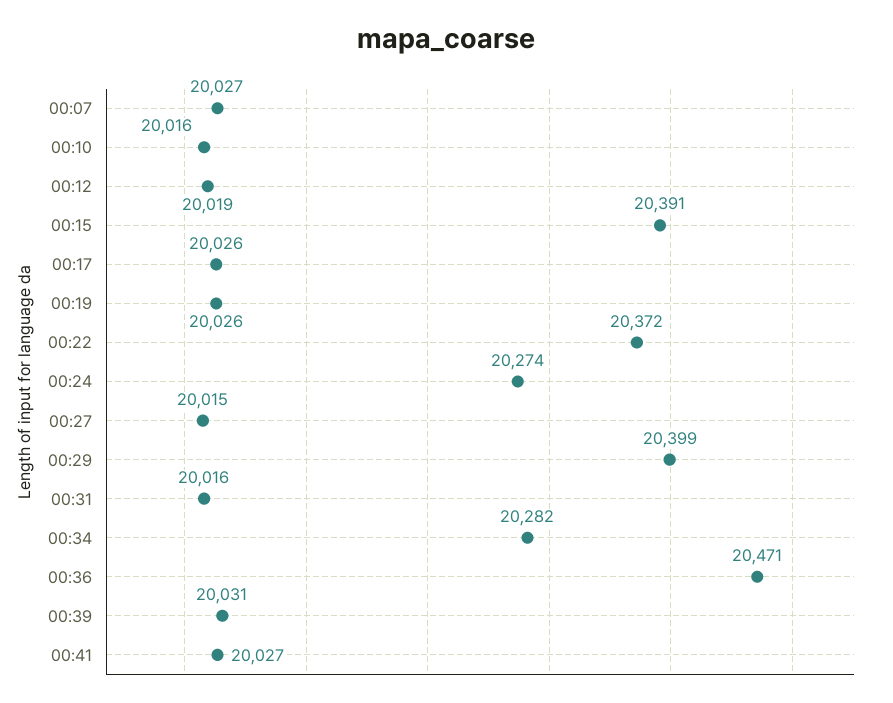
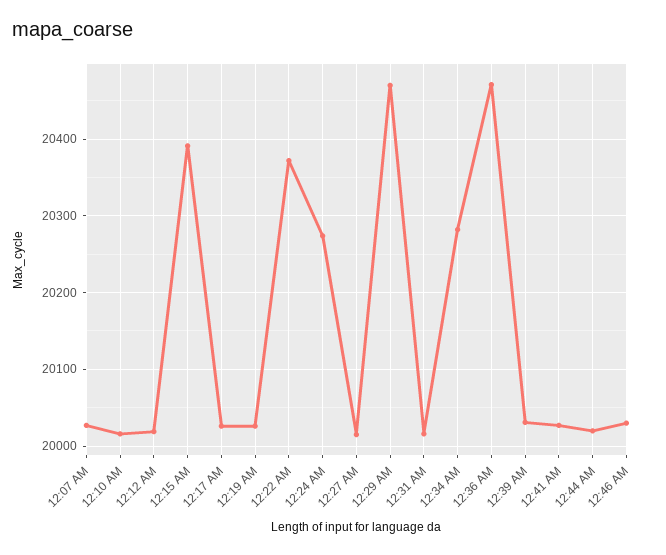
00:29: 20399 -> 20470
12:44 AM: none -> 20020
12:46 AM: none -> 20030

